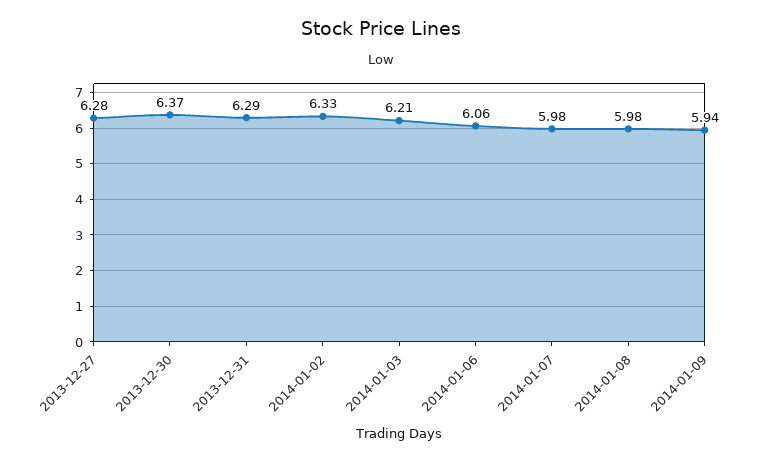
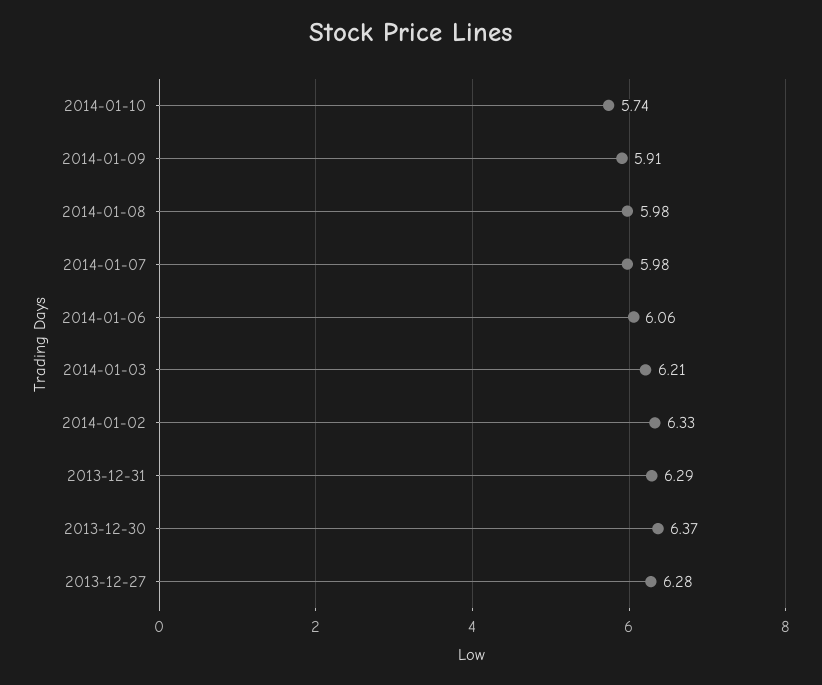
2014-01-09: 5.94 -> 5.91
2014-01-10: none -> 5.74

